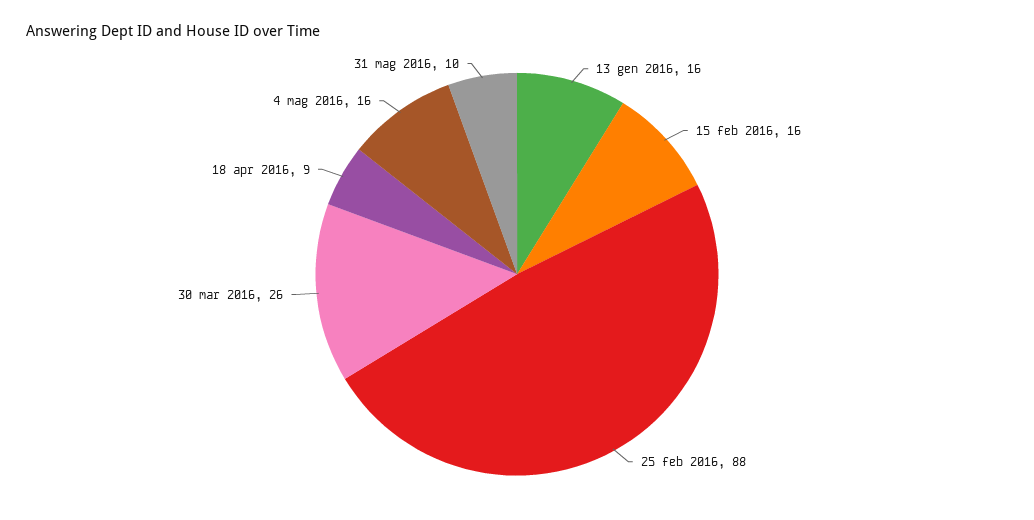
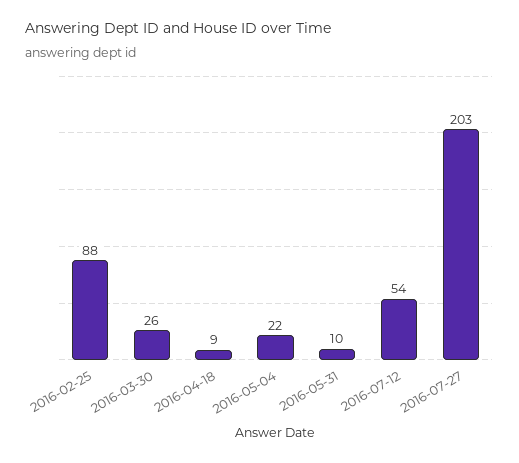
13 gen 2016: 16 -> none
15 feb 2016: 16 -> none
4 mag 2016: 16 -> 22
2016-07-12: none -> 54
2016-07-27: none -> 203

